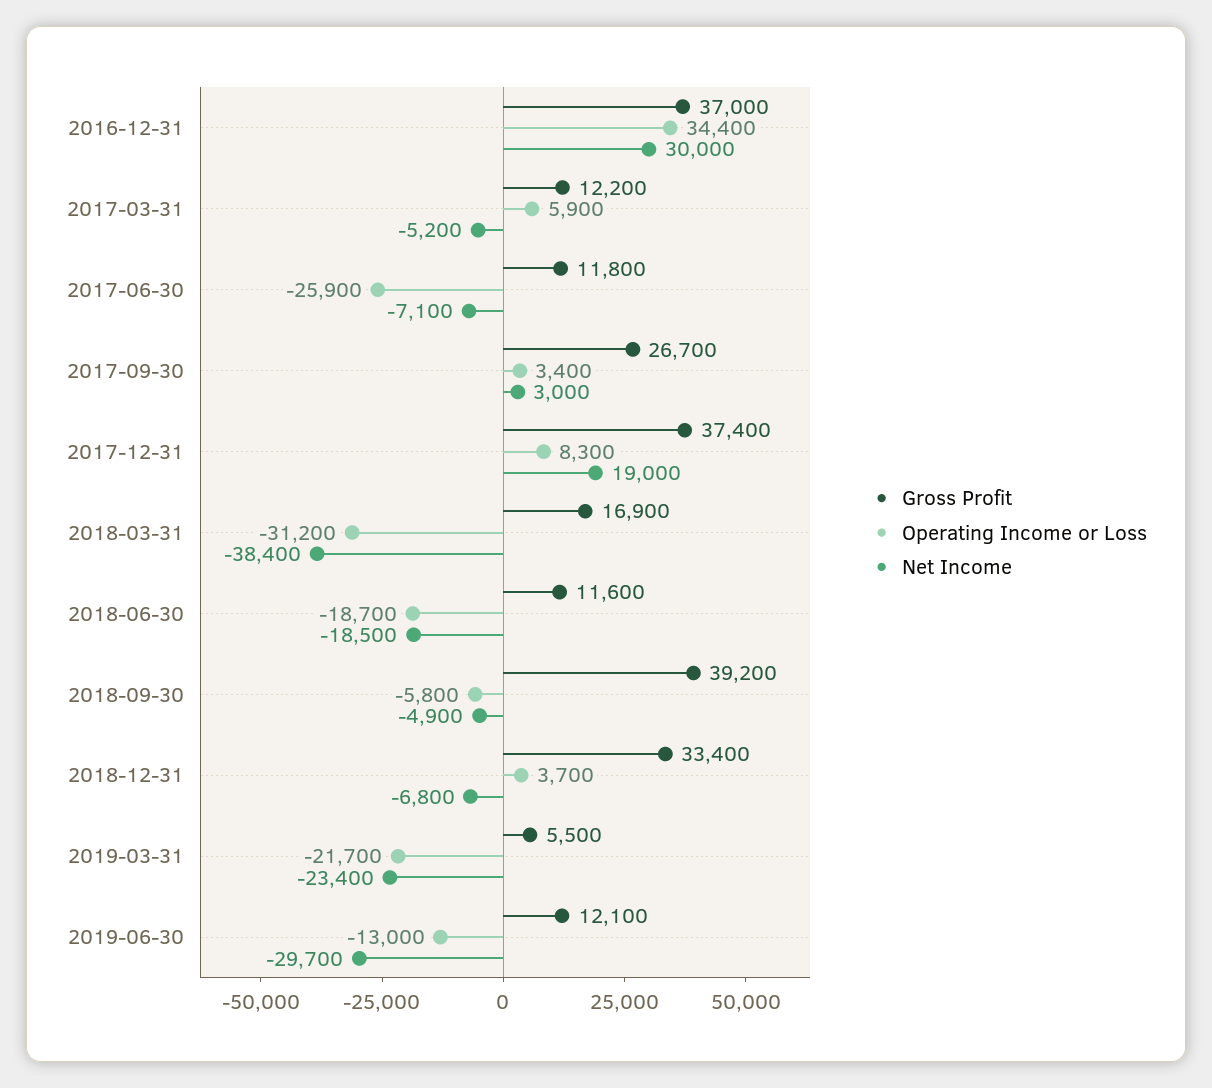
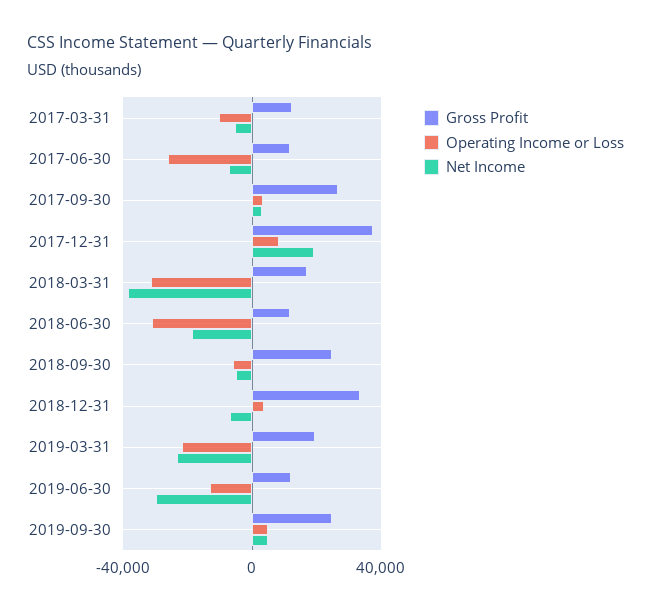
Gross Profit, 2016-12-31: 37000 -> none
Operating Income or Loss, 2016-12-31: 34400 -> none
Net Income, 2016-12-31: 30000 -> none
Operating Income or Loss, 2017-03-31: 5900 -> -10000
Operating Income or Loss, 2018-06-30: -18700 -> -30000
Gross Profit, 2018-09-30: 39200 -> 25000
Gross Profit, 2019-03-31: 5500 -> 20000
Gross Profit, 2019-09-30: none -> 25000
Operating Income or Loss, 2019-09-30: none -> 5000
Net Income, 2019-09-30: none -> 5000

